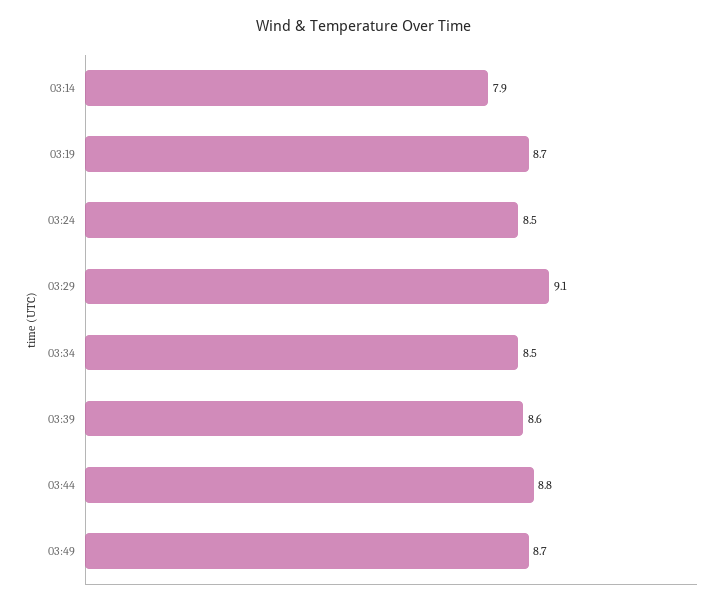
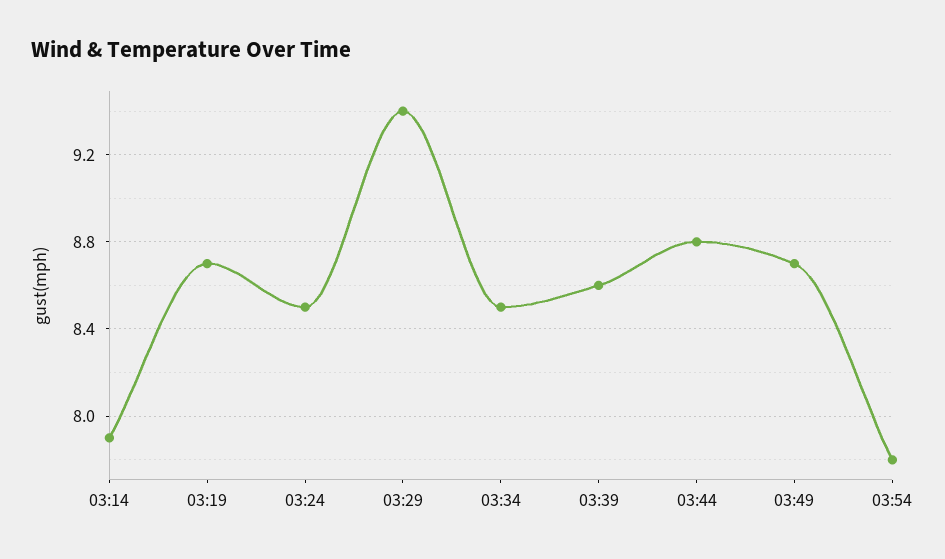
03:29: 9.1 -> 9.4
03:54: none -> 7.8

